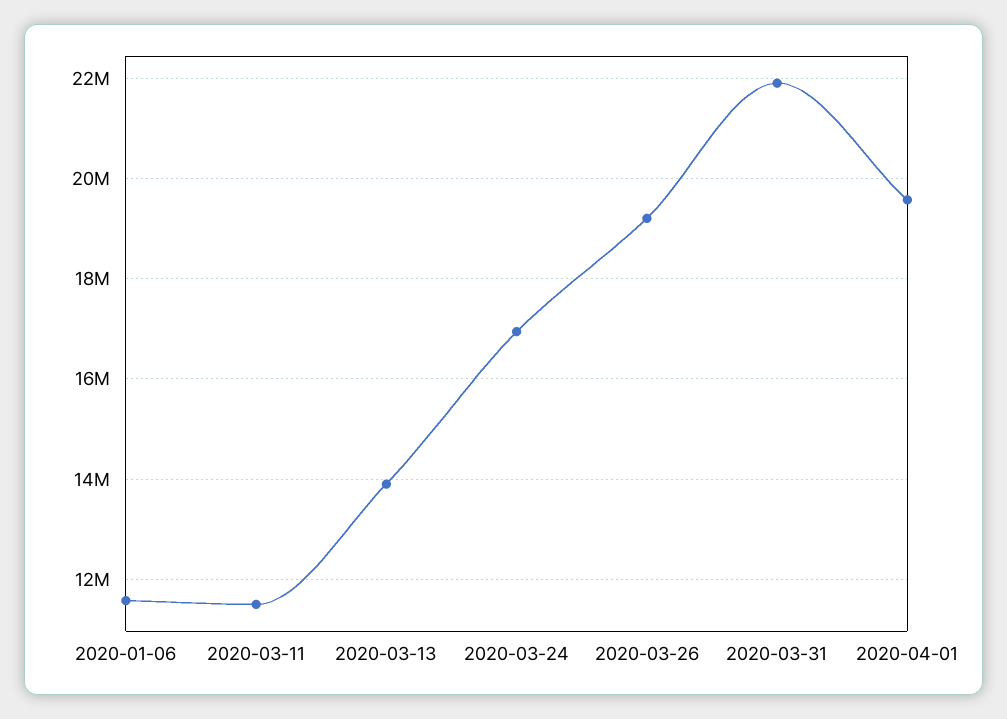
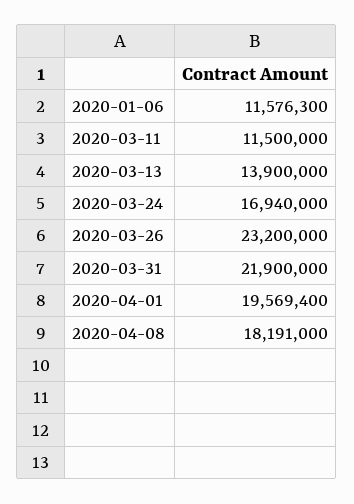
2020-03-26: 19200000 -> 23200000
2020-04-08: none -> 18191000

